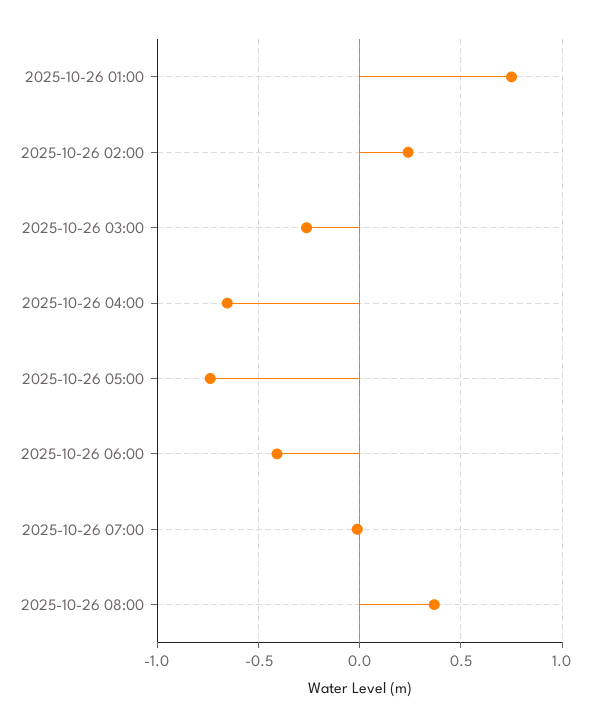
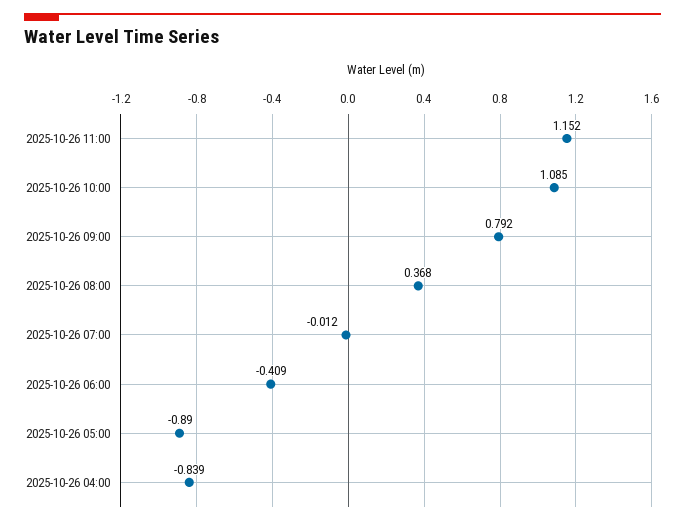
2025-10-26 01:00: 0.75 -> none
2025-10-26 02:00: 0.25 -> none
2025-10-26 03:00: -0.25 -> none
2025-10-26 04:00: -0.65 -> -0.839
2025-10-26 05:00: -0.75 -> -0.89
2025-10-26 11:00: none -> 1.152
2025-10-26 10:00: none -> 1.085
2025-10-26 09:00: none -> 0.792

